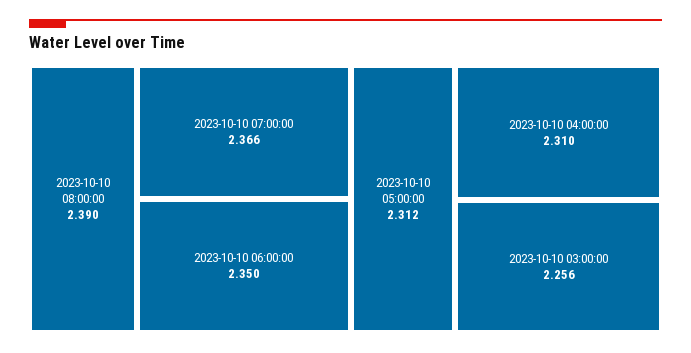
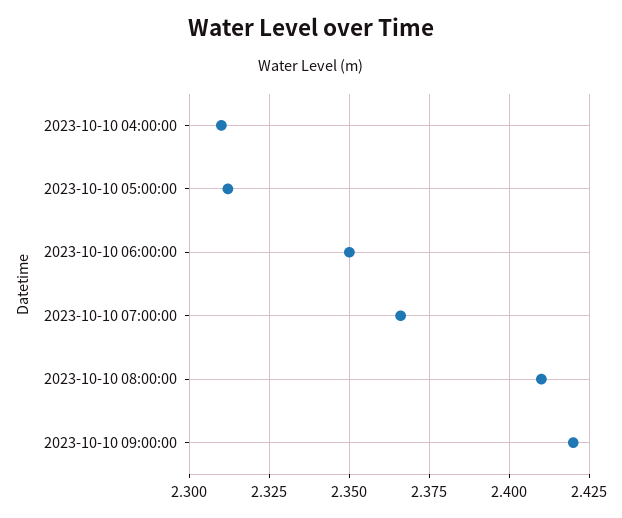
2023-10-10 08:00:00: 2.39 -> 2.41
2023-10-10 03:00:00: 2.256 -> none
2023-10-10 09:00:00: none -> 2.42

